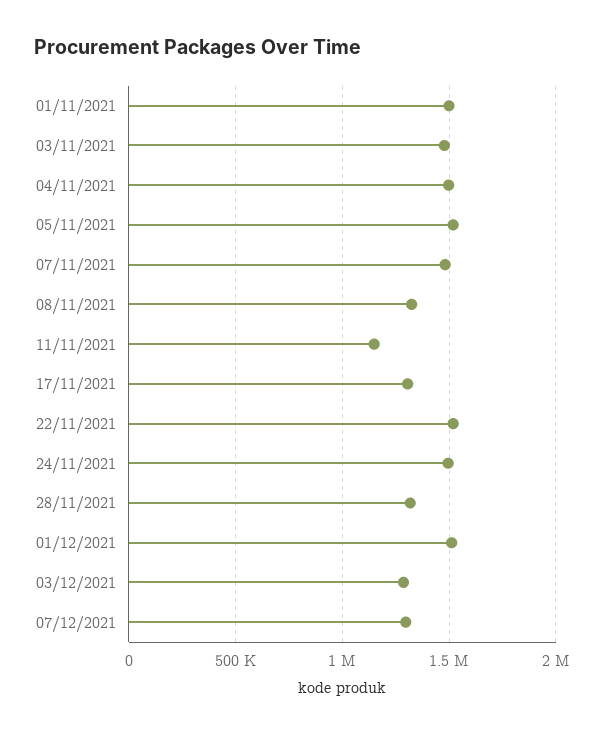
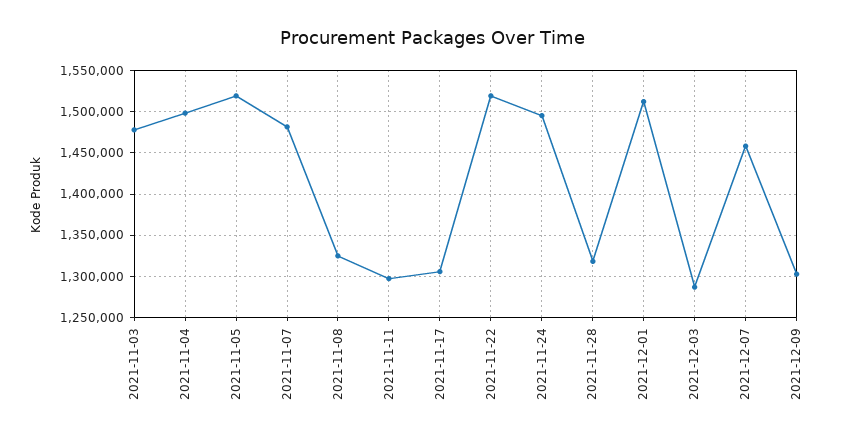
01/11/2021: 1500000 -> none
11/11/2021: 1150000 -> 1300000
07/12/2021: 1300000 -> 1460000
2021-12-09: none -> 1300000

